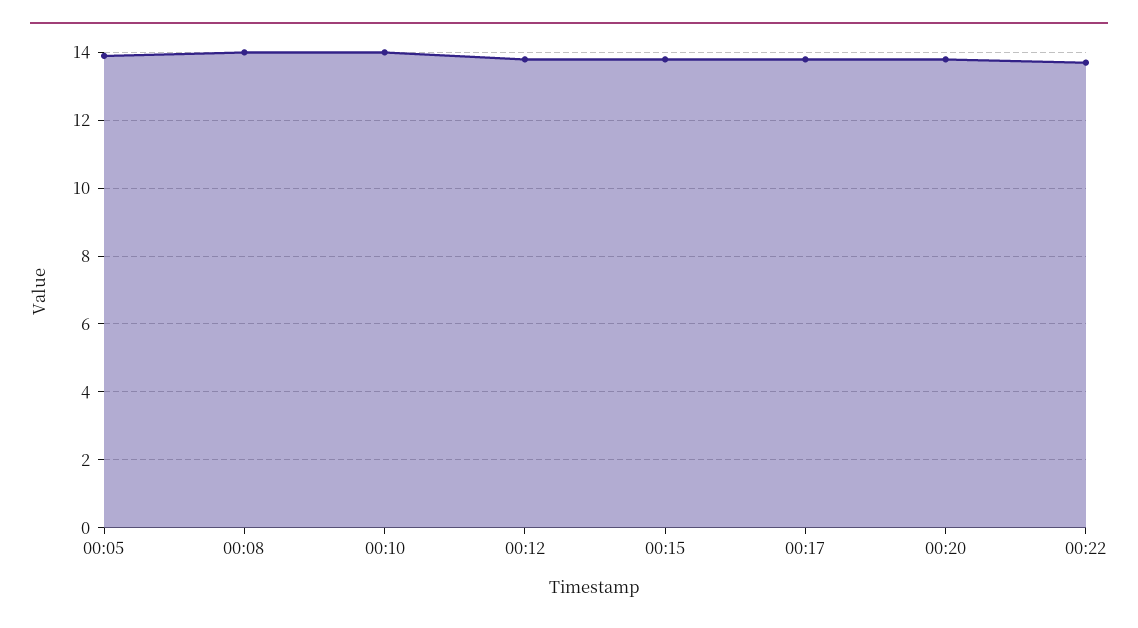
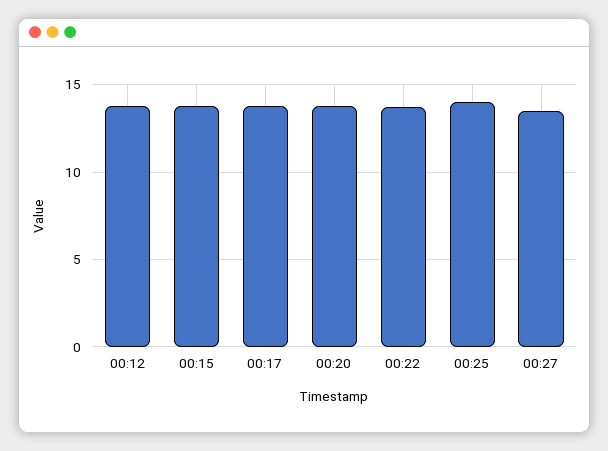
00:05: 14 -> none
00:08: 14 -> none
00:10: 14 -> none
00:25: none -> 14
00:27: none -> 13.5

